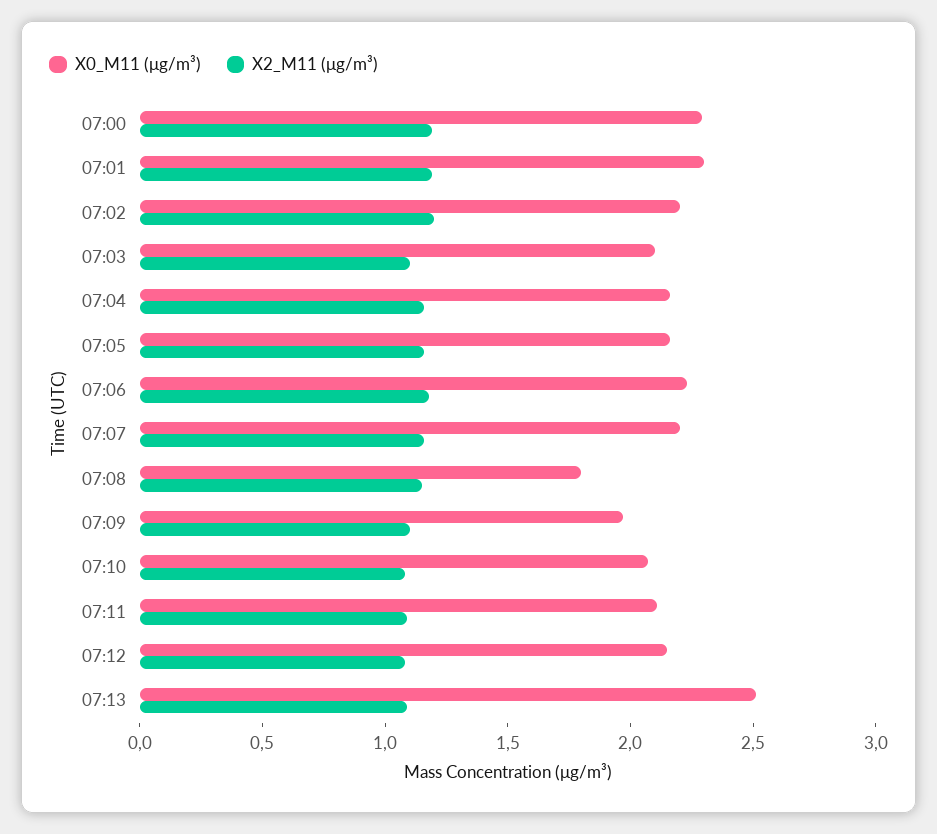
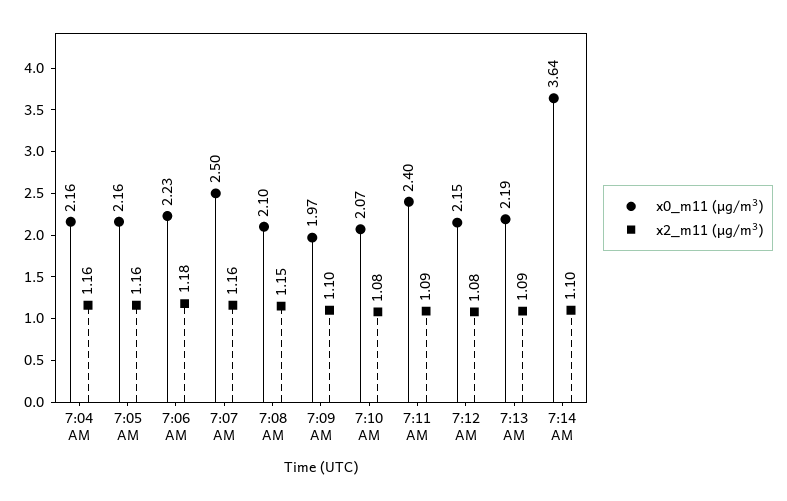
X0_M11 (μg/m³), 07:00: 2.3 -> none
X2_M11 (μg/m³), 07:00: 1.2 -> none
X0_M11 (μg/m³), 07:01: 2.3 -> none
X2_M11 (μg/m³), 07:01: 1.2 -> none
X0_M11 (μg/m³), 07:02: 2.2 -> none
X2_M11 (μg/m³), 07:02: 1.2 -> none
X0_M11 (μg/m³), 07:03: 2.1 -> none
X2_M11 (μg/m³), 07:03: 1.1 -> none
X0_M11 (μg/m³), 07:07: 2.2 -> 2.5
X0_M11 (μg/m³), 07:08: 1.8 -> 2.1
X0_M11 (μg/m³), 07:11: 2.1 -> 2.4
X0_M11 (μg/m³), 07:13: 2.5 -> 2.19
X0_M11 (μg/m³), 7:14 AM: none -> 3.64
X2_M11 (μg/m³), 7:14 AM: none -> 1.1

